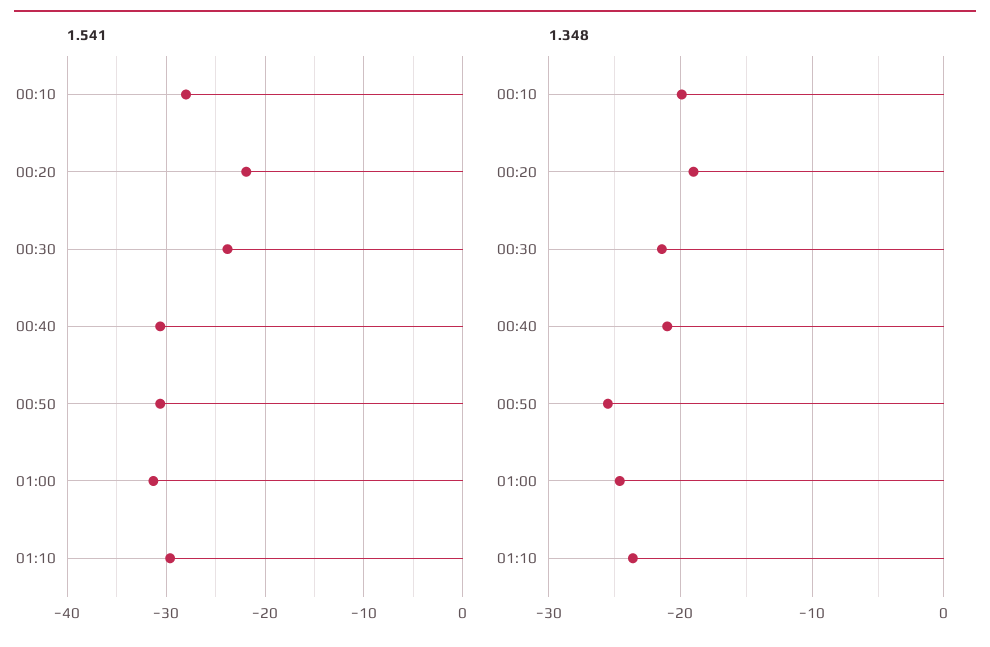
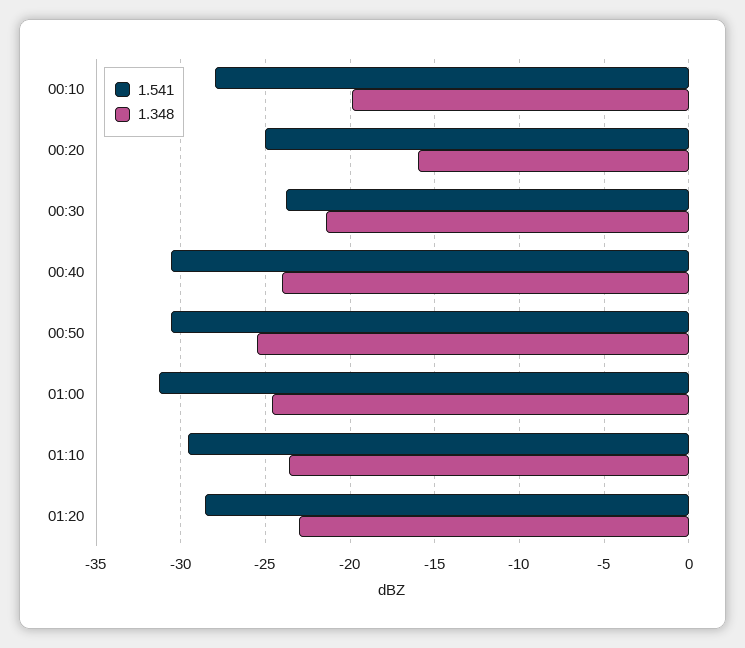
1.541, 00:20: -22 -> -25
1.348, 00:20: -19 -> -16
1.348, 00:40: -21 -> -24
1.541, 01:20: none -> -28.5
1.348, 01:20: none -> -23

